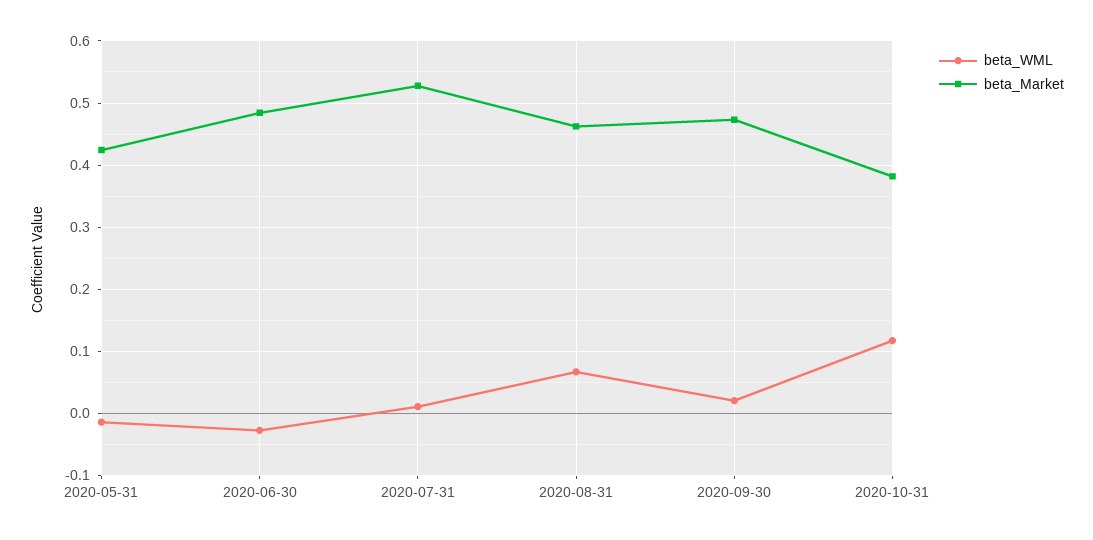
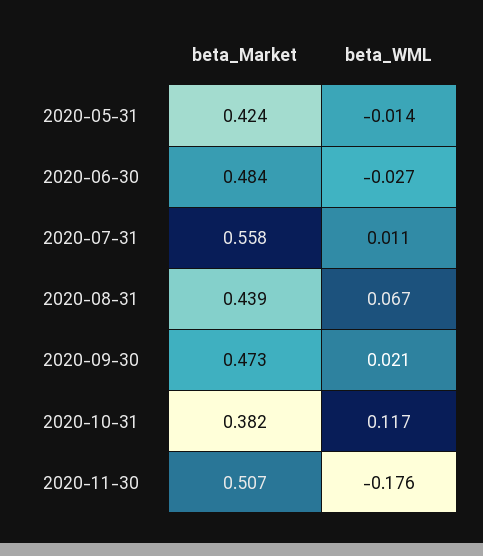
beta_Market, 2020-07-31: 0.53 -> 0.558
beta_Market, 2020-08-31: 0.46 -> 0.439
beta_Market, 2020-11-30: none -> 0.507
beta_WML, 2020-11-30: none -> -0.176

